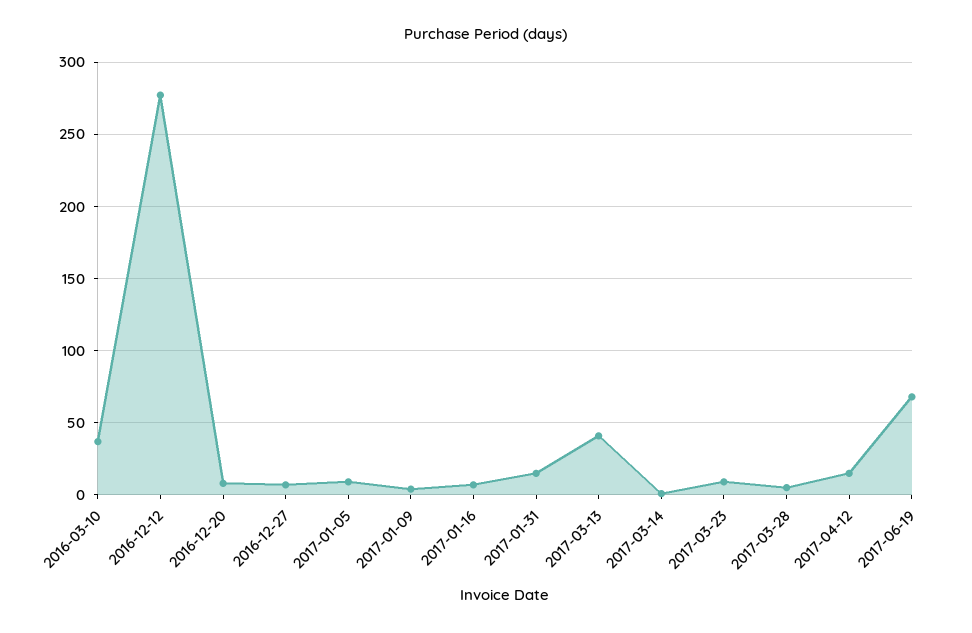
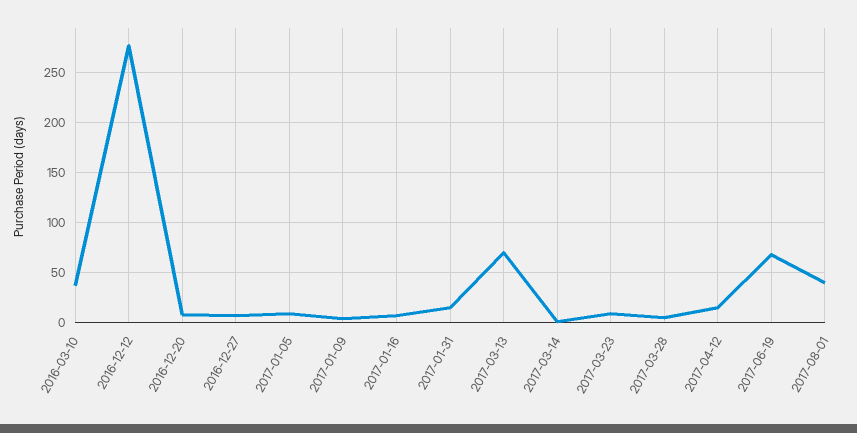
2017-03-13: 40 -> 70
2017-08-01: none -> 40

